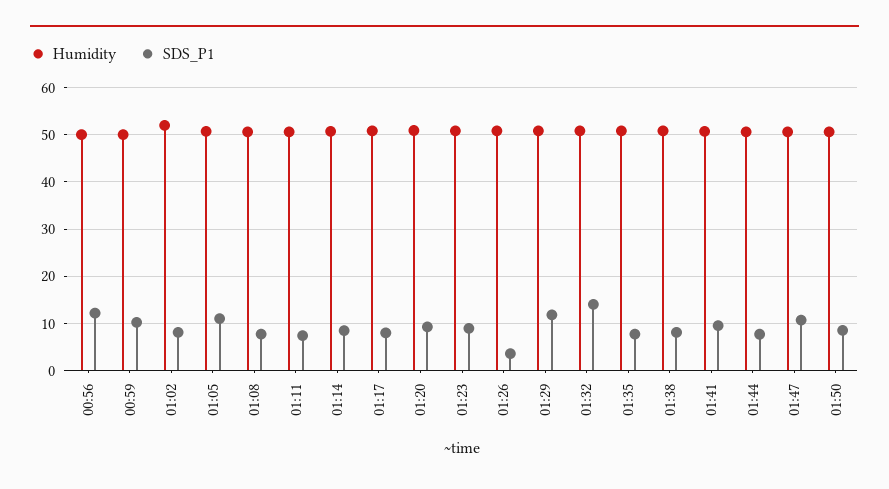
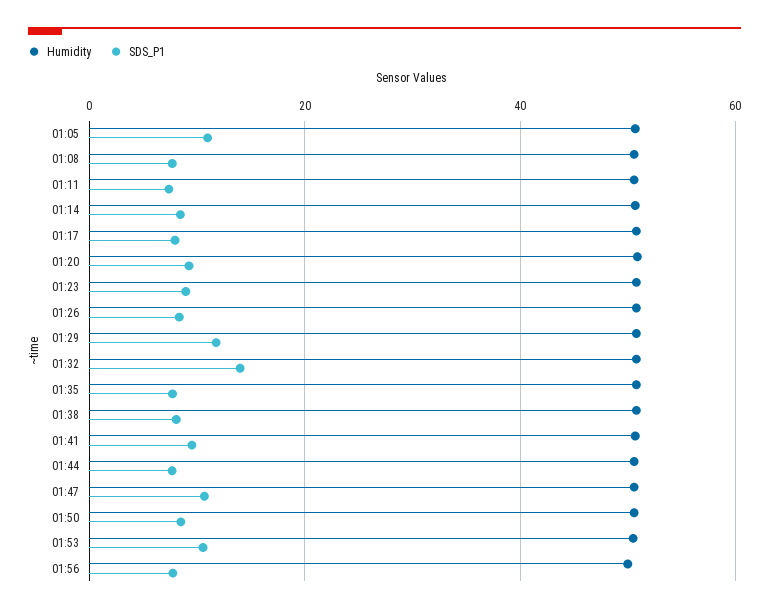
Humidity, 00:56: 50 -> none
SDS_P1, 00:56: 12 -> none
Humidity, 00:59: 50 -> none
SDS_P1, 00:59: 10 -> none
Humidity, 01:02: 52 -> none
SDS_P1, 01:02: 8 -> none
SDS_P1, 01:26: 4 -> 8
Humidity, 01:53: none -> 50
SDS_P1, 01:53: none -> 10
Humidity, 01:56: none -> 50
SDS_P1, 01:56: none -> 8

